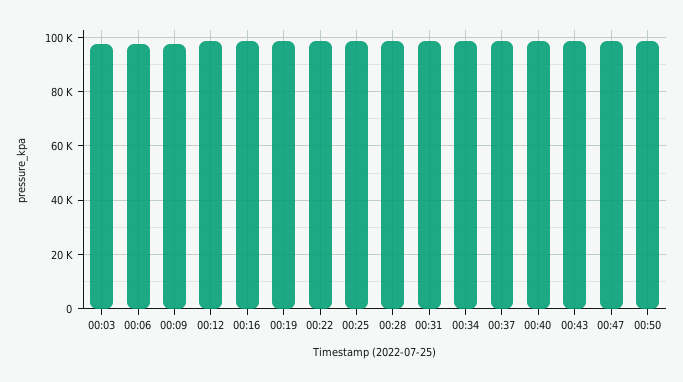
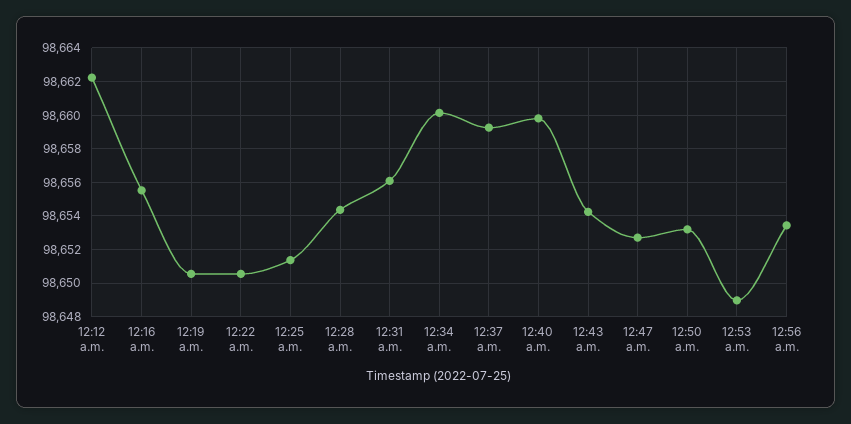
00:03: 97500 -> none
00:06: 97500 -> none
00:09: 97500 -> none
12:53 a.m.: none -> 98649
12:56 a.m.: none -> 98653.5

